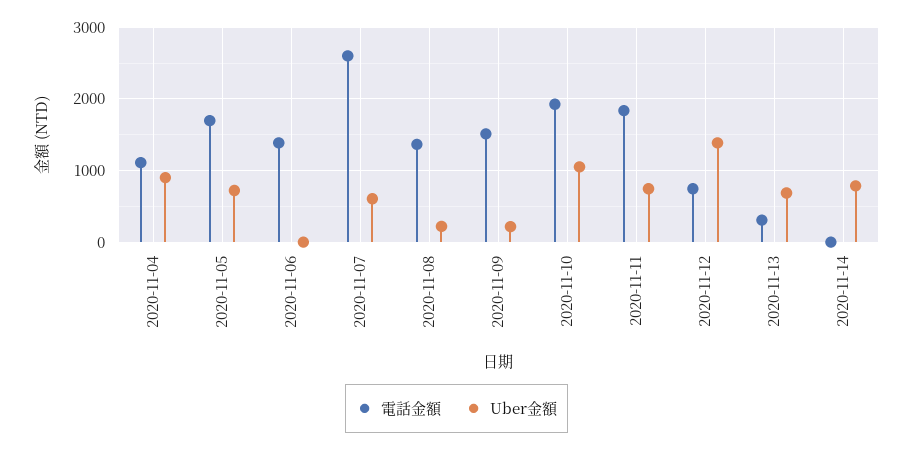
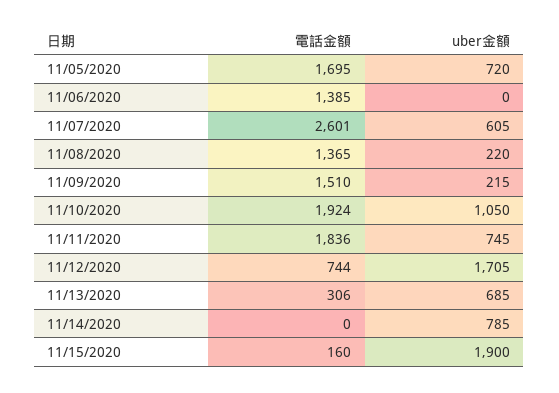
電話金額, 2020-11-04: 1100 -> none
Uber金額, 2020-11-04: 900 -> none
Uber金額, 2020-11-12: 1400 -> 1705
電話金額, 11/15/2020: none -> 160
Uber金額, 11/15/2020: none -> 1900

